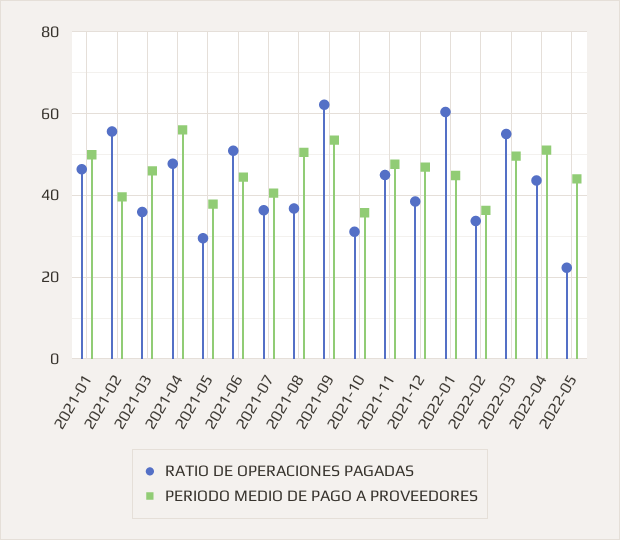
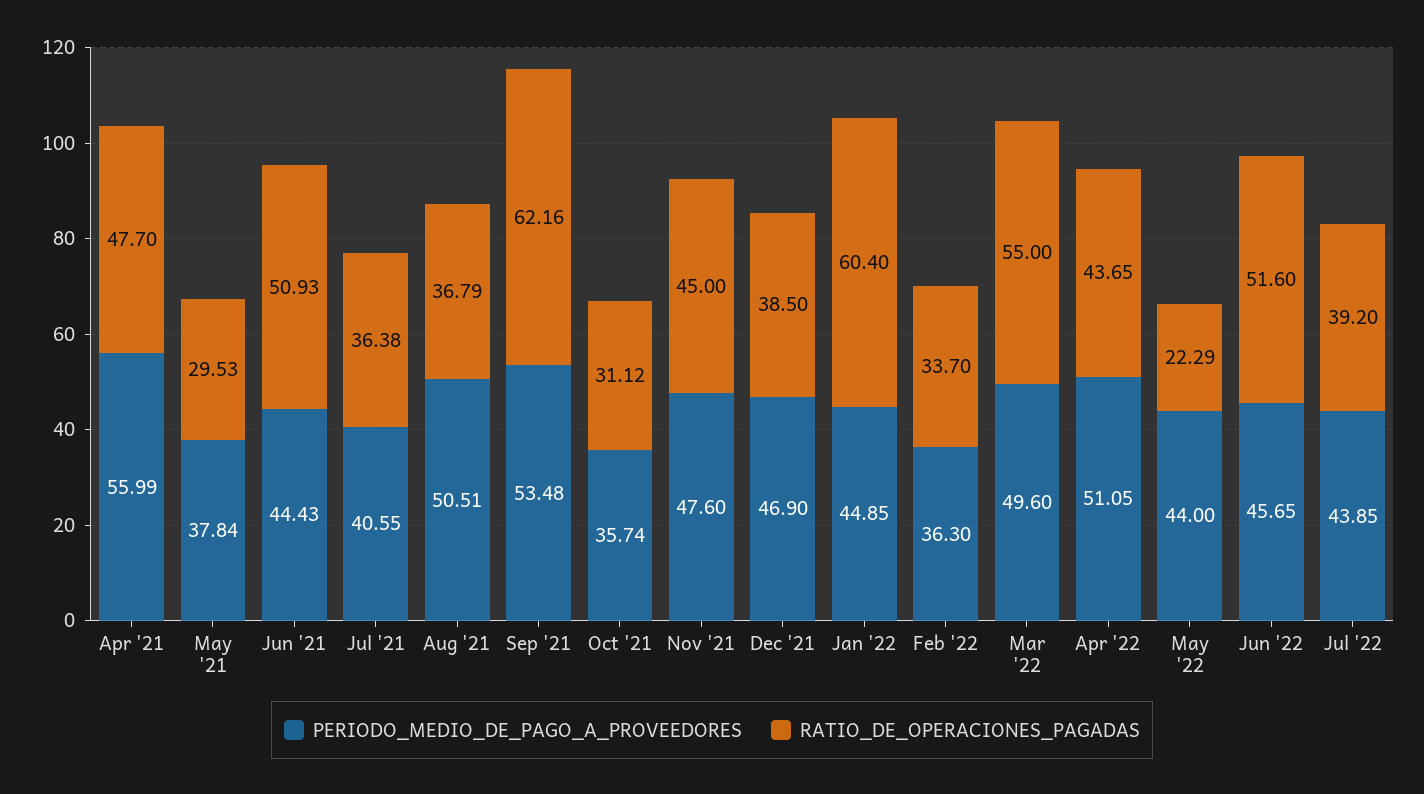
RATIO DE OPERACIONES PAGADAS, 2021-01: 46 -> none
PERIODO MEDIO DE PAGO A PROVEEDORES, 2021-01: 50 -> none
RATIO DE OPERACIONES PAGADAS, 2021-02: 56 -> none
PERIODO MEDIO DE PAGO A PROVEEDORES, 2021-02: 40 -> none
RATIO DE OPERACIONES PAGADAS, 2021-03: 36 -> none
PERIODO MEDIO DE PAGO A PROVEEDORES, 2021-03: 46 -> none
PERIODO MEDIO DE PAGO A PROVEEDORES, Jun '22: none -> 45.65
RATIO DE OPERACIONES PAGADAS, Jun '22: none -> 51.6
PERIODO MEDIO DE PAGO A PROVEEDORES, Jul '22: none -> 43.85
RATIO DE OPERACIONES PAGADAS, Jul '22: none -> 39.2

